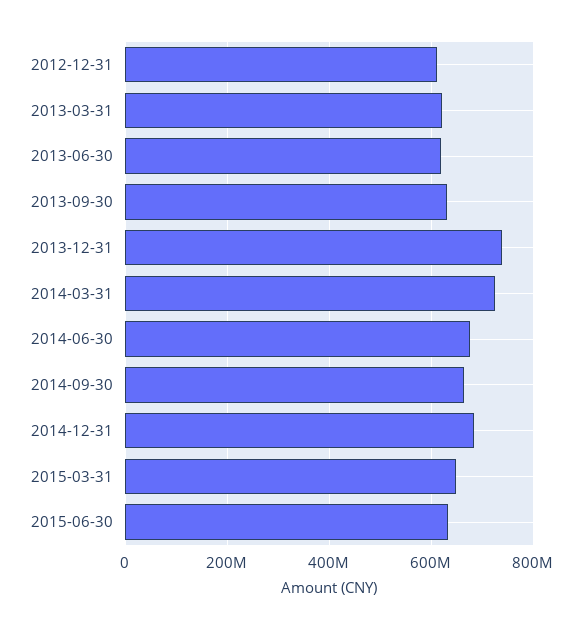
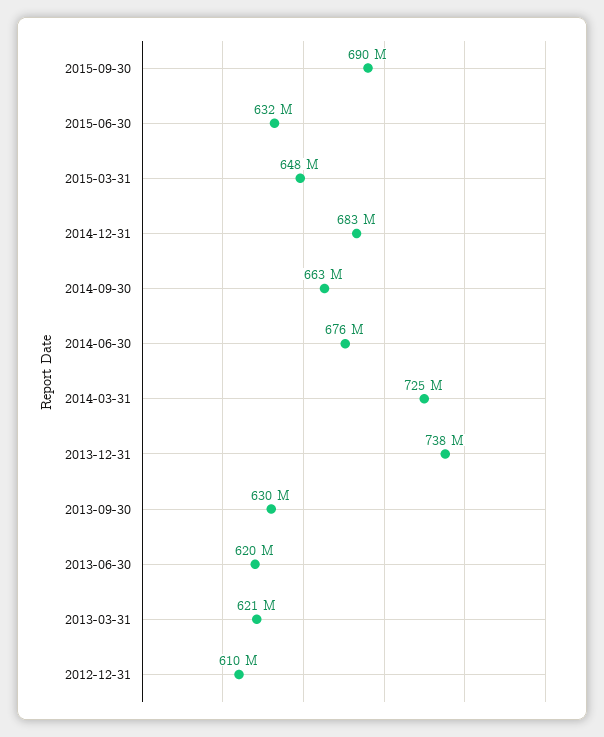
2015-09-30: none -> 690000000

